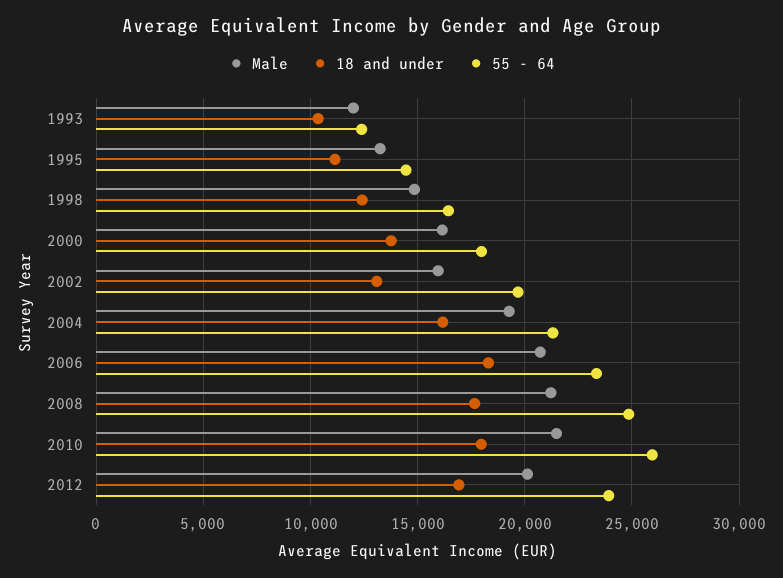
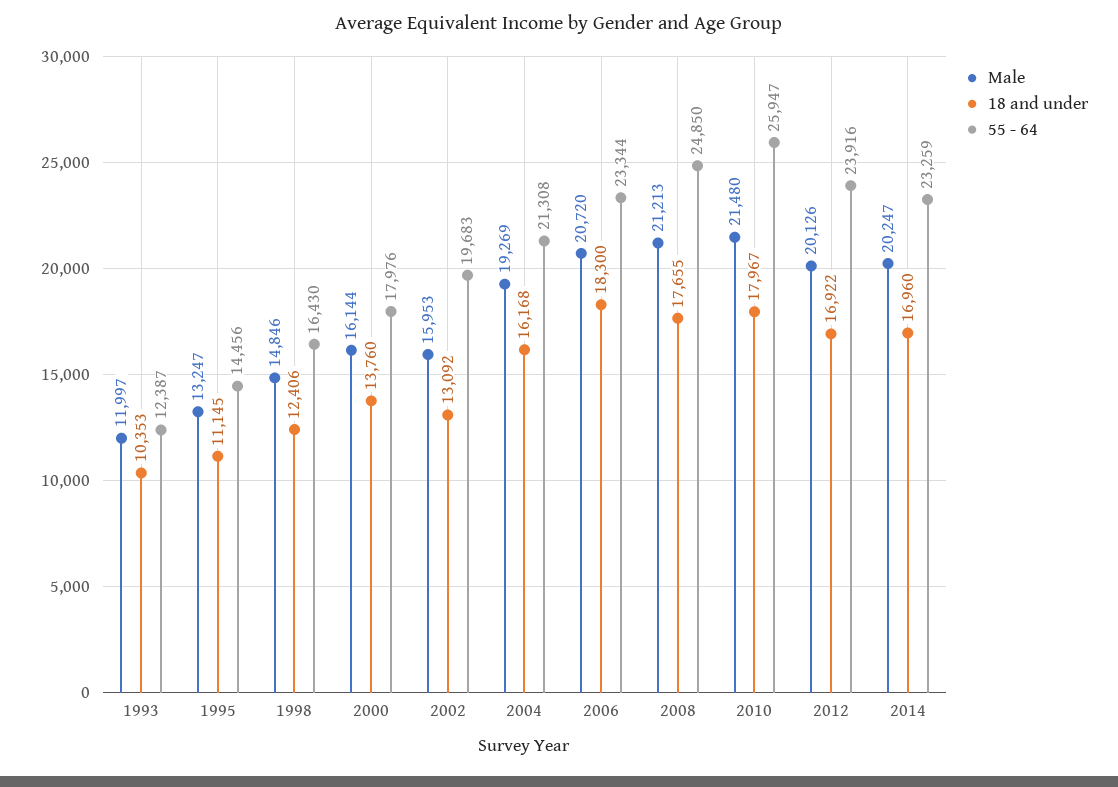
Male, 2014: none -> 20247
18 and under, 2014: none -> 16960
55 - 64, 2014: none -> 23259

